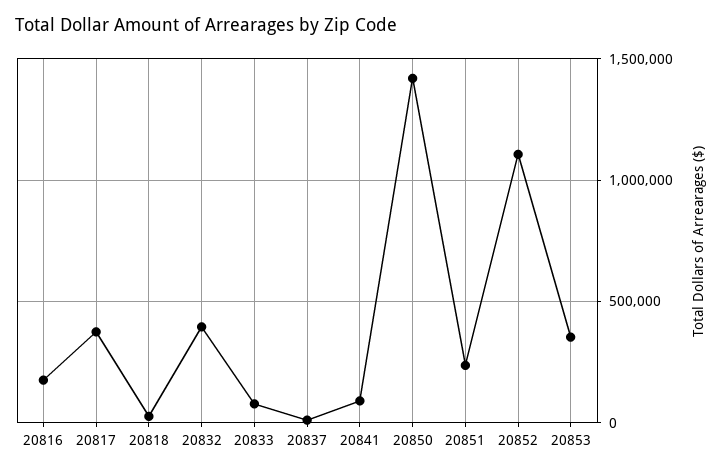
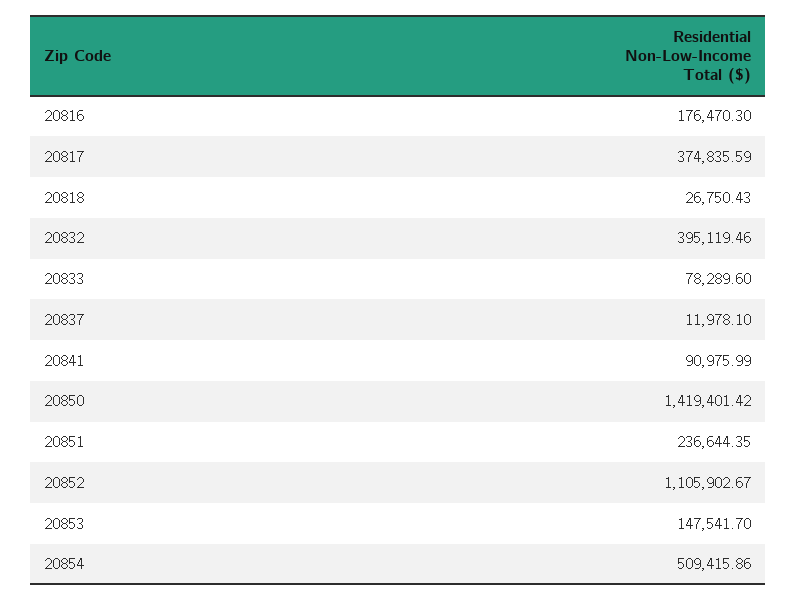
20853: 350000 -> 147541.7
20854: none -> 509415.86

